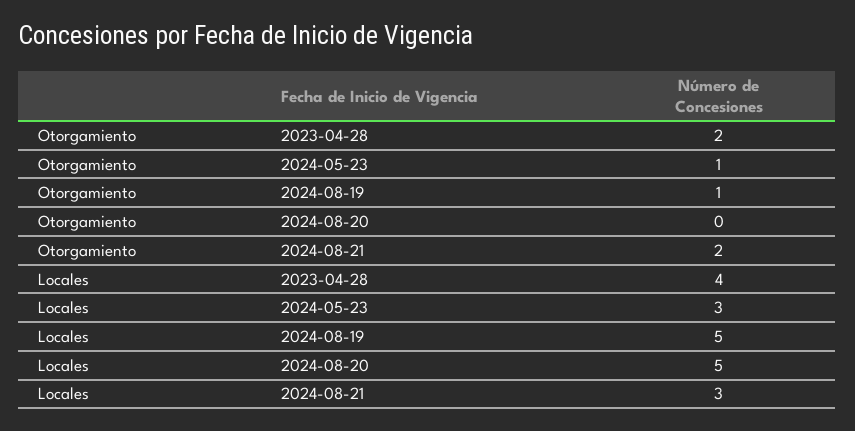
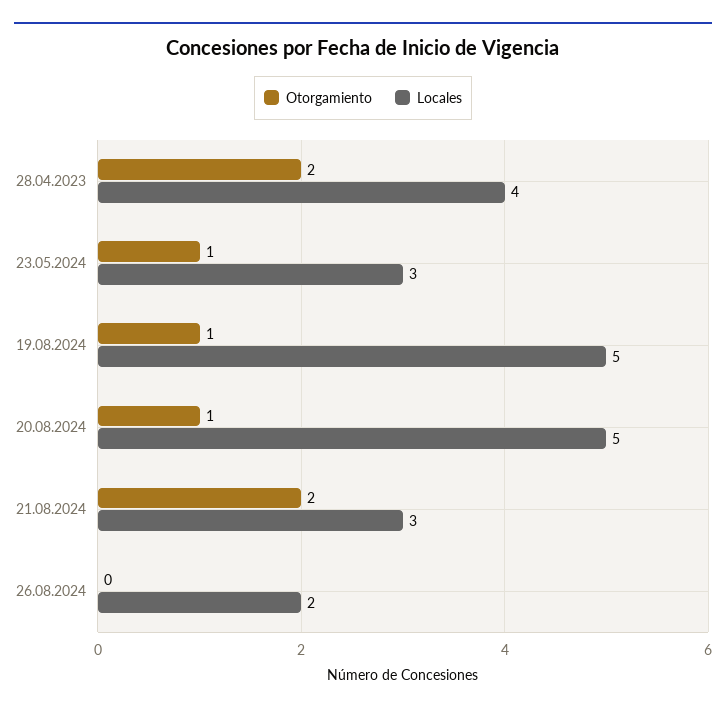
Otorgamiento, 2024-08-20: 0 -> 1
Otorgamiento, 26.08.2024: none -> 0
Locales, 26.08.2024: none -> 2

